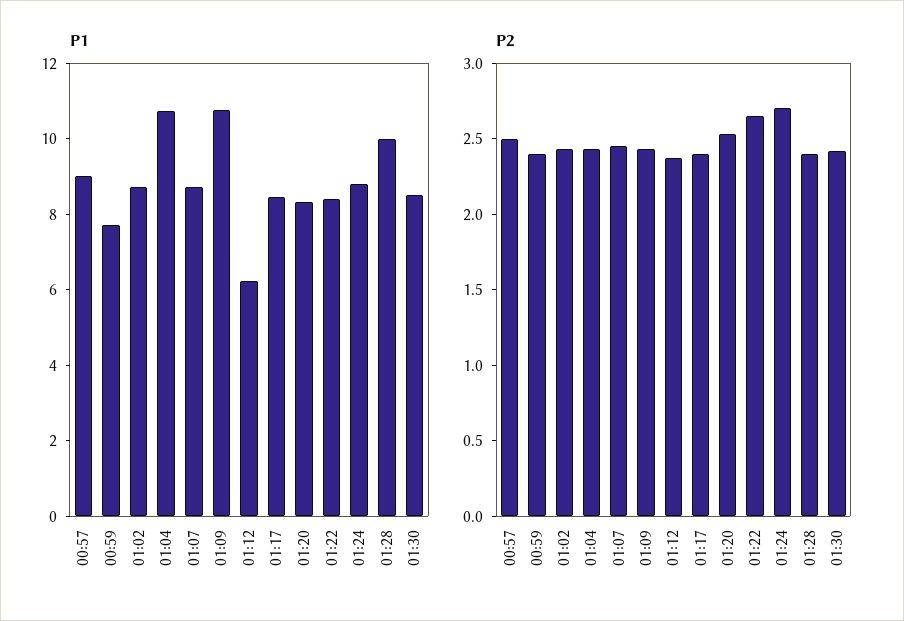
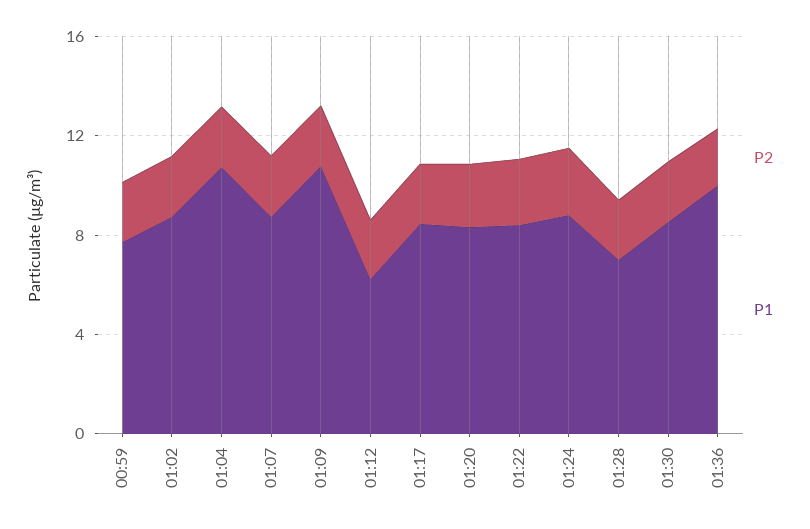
P1, 00:57: 9 -> none
P1, 01:28: 10 -> 7
P2, 00:57: 2.5 -> none
P2, 01:36: none -> 2
P1, 01:36: none -> 10

